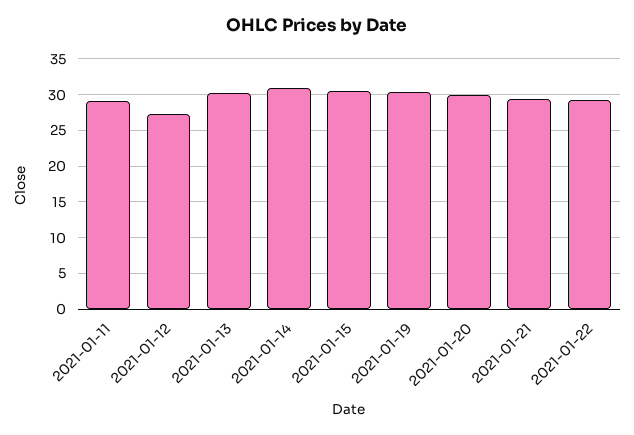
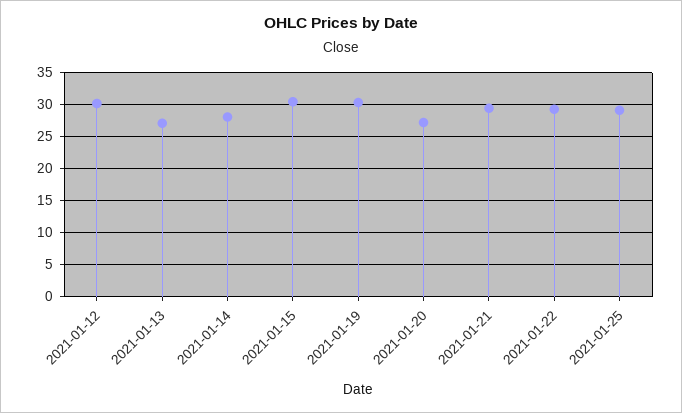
2021-01-11: 29 -> none
2021-01-12: 27 -> 30
2021-01-13: 30 -> 27
2021-01-14: 31 -> 28
2021-01-20: 30 -> 27
2021-01-25: none -> 29

